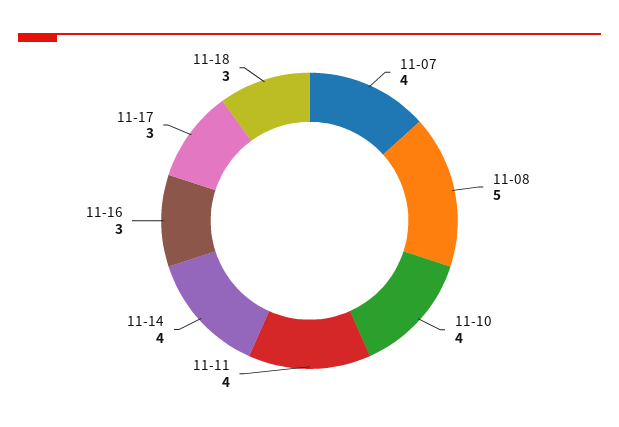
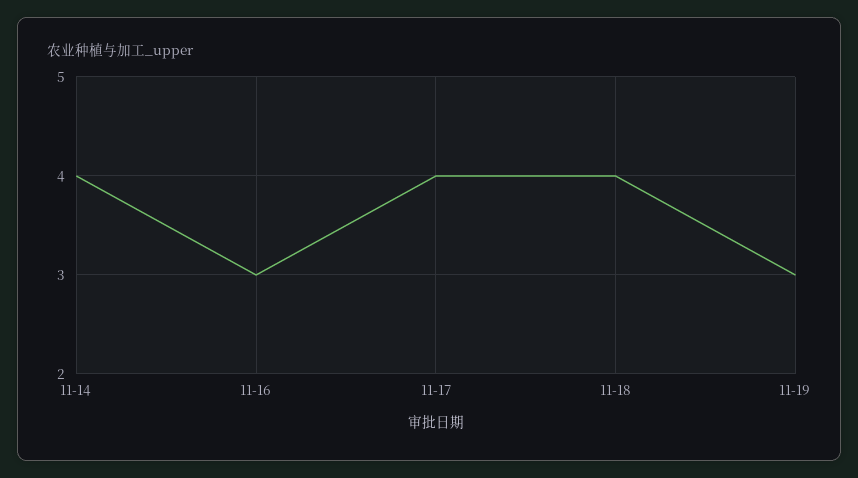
11-07: 4 -> none
11-08: 5 -> none
11-10: 4 -> none
11-11: 4 -> none
11-17: 3 -> 4
11-18: 3 -> 4
11-19: none -> 3

